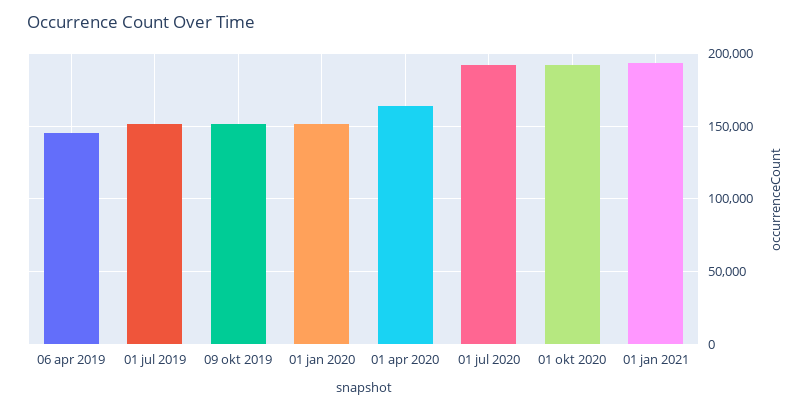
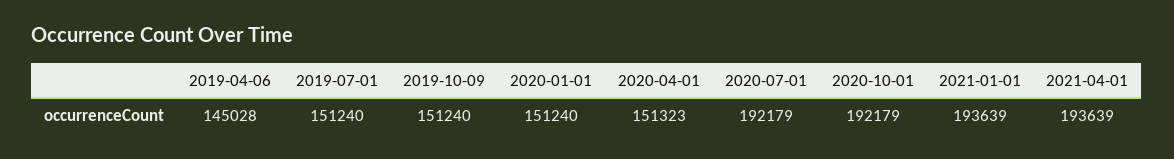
01 apr 2020: 165000 -> 151323
2021-04-01: none -> 193639

